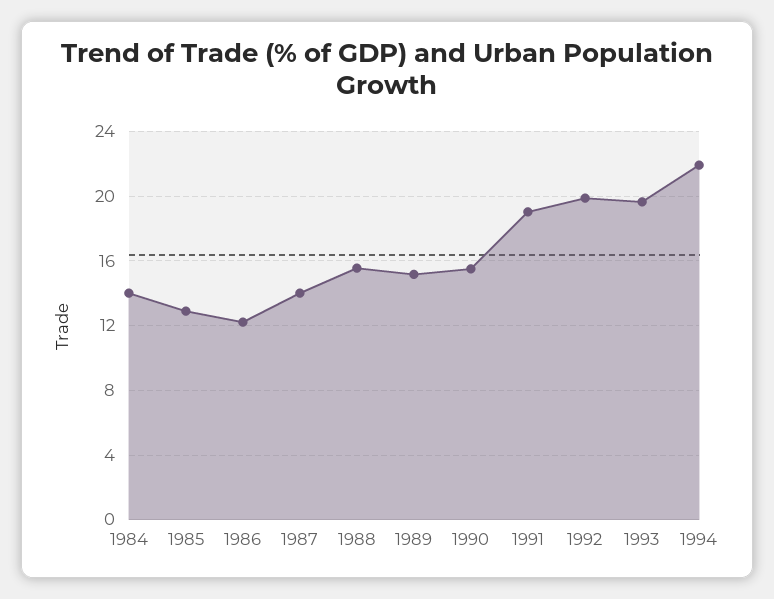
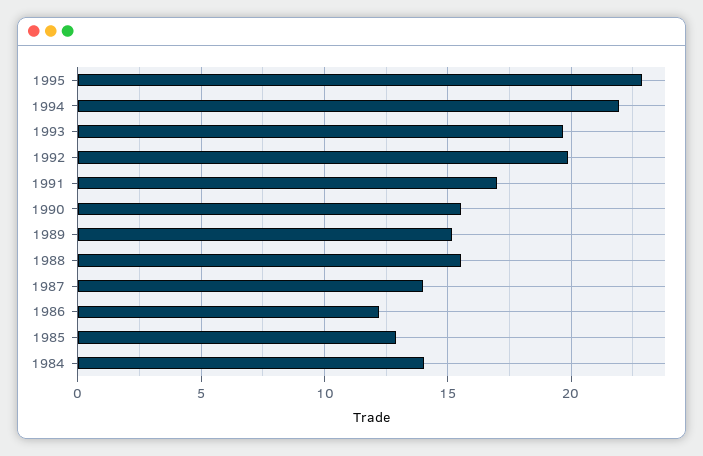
1991: 19 -> 17
1995: none -> 23

